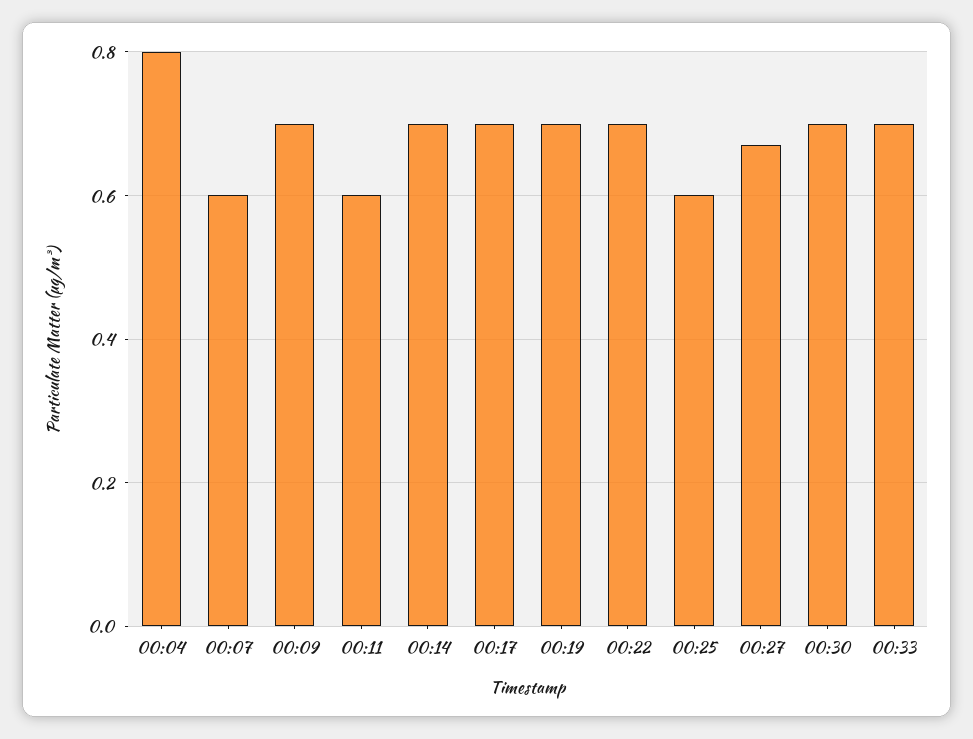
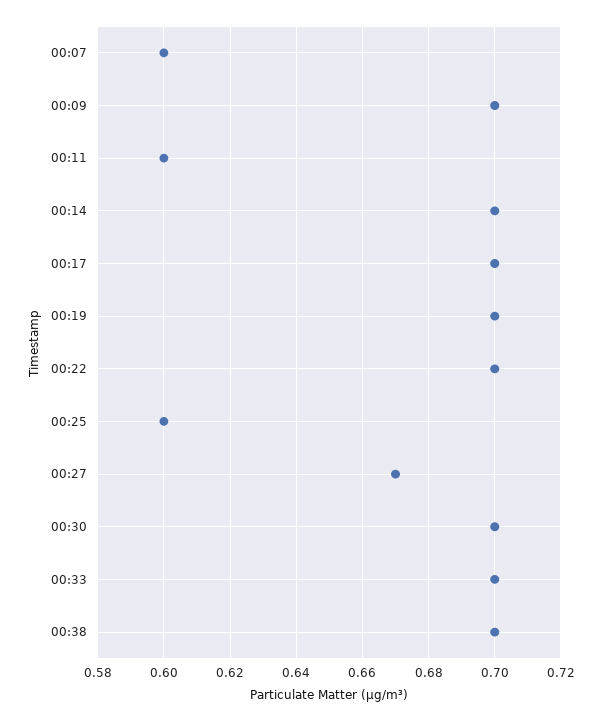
00:04: 0.8 -> none
00:38: none -> 0.7

